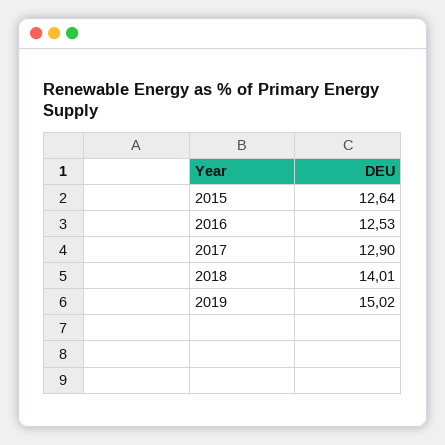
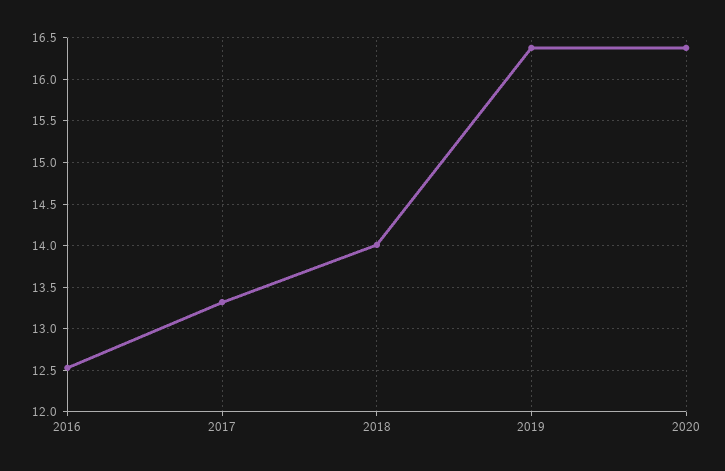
2015: 12.64 -> none
2017: 12.9 -> 13.3
2019: 15.02 -> 16.4
2020: none -> 16.4

